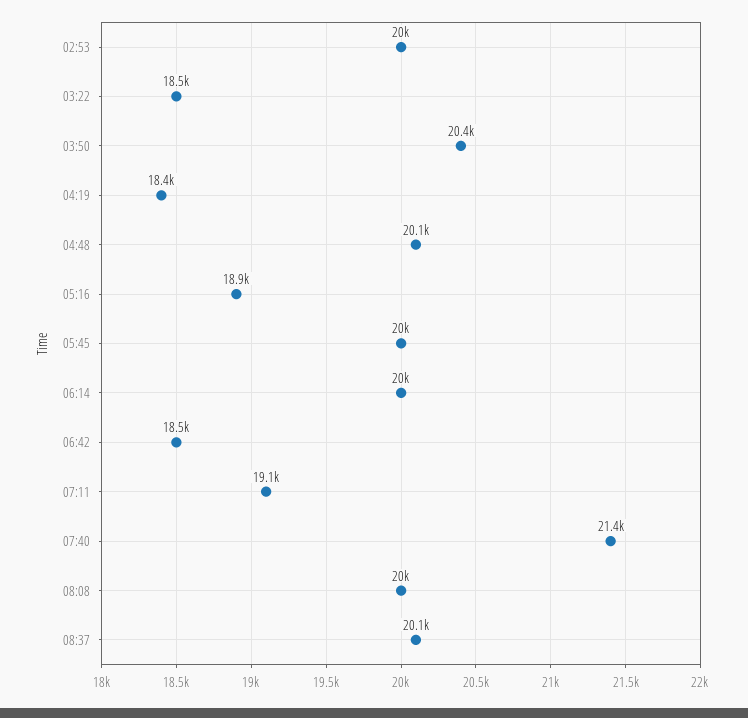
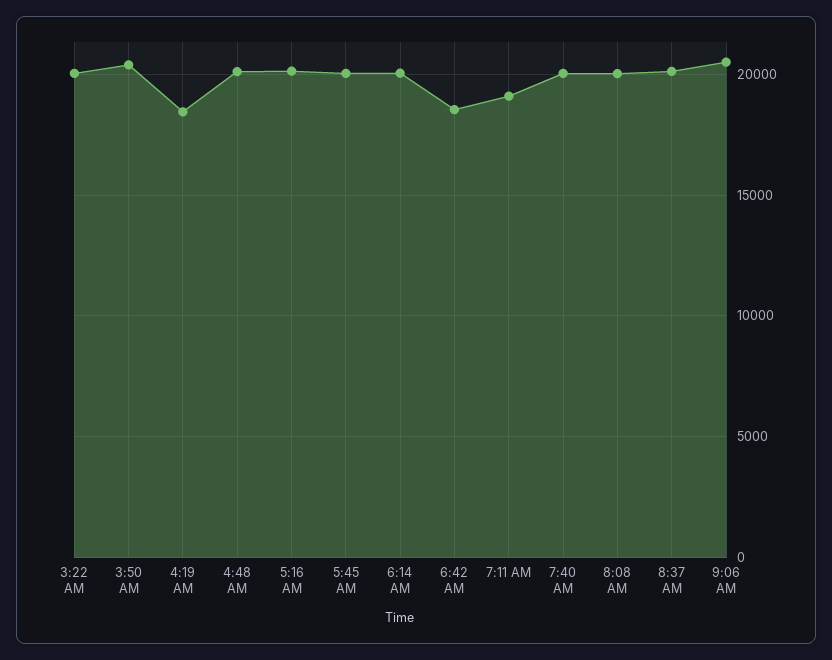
02:53: 20000 -> none
03:22: 18500 -> 20000
05:16: 18900 -> 20000
07:40: 21400 -> 20000
9:06 AM: none -> 20500

